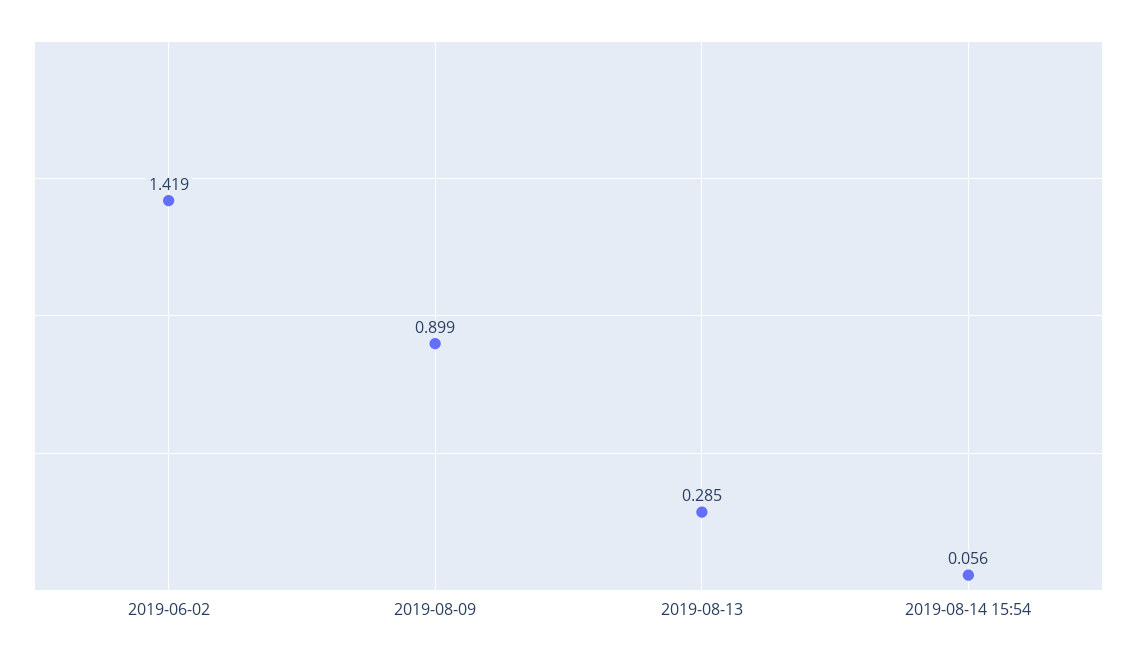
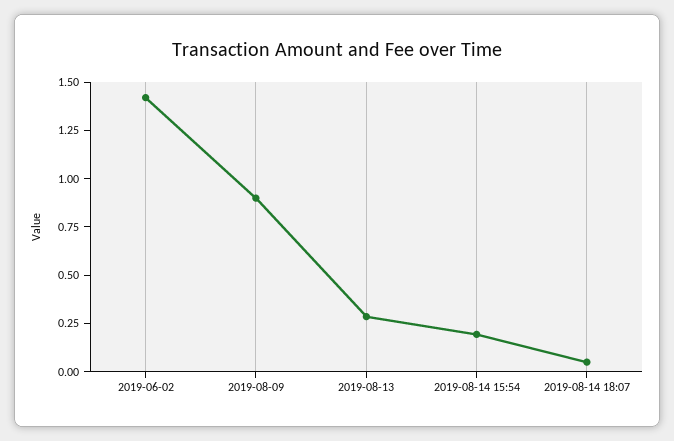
2019-08-14 15:54: 0.056 -> 0.2
2019-08-14 18:07: none -> 0.05

